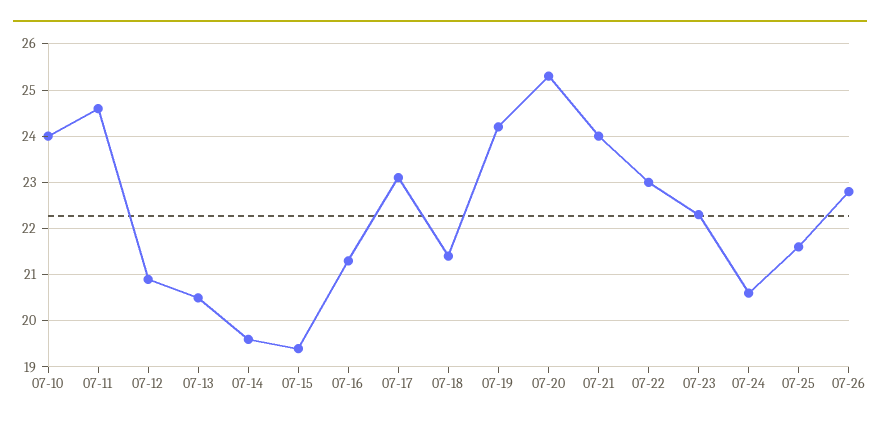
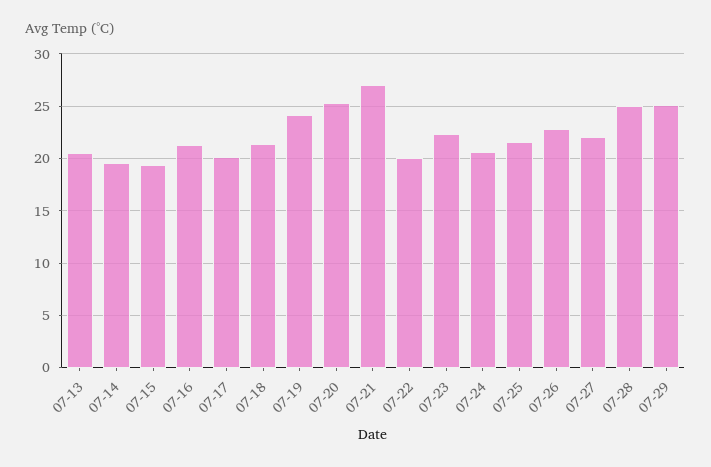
07-10: 24 -> none
07-11: 24.5 -> none
07-12: 21 -> none
07-17: 23 -> 20
07-21: 24 -> 27
07-22: 23 -> 20
07-27: none -> 22
07-28: none -> 25
07-29: none -> 25

